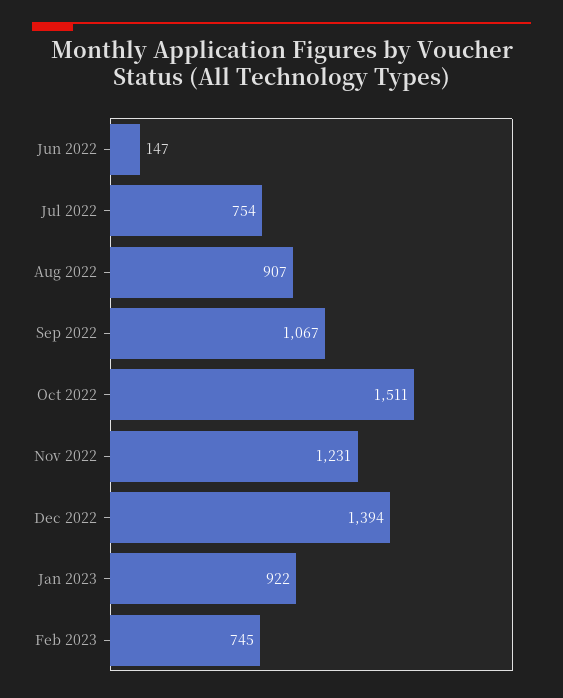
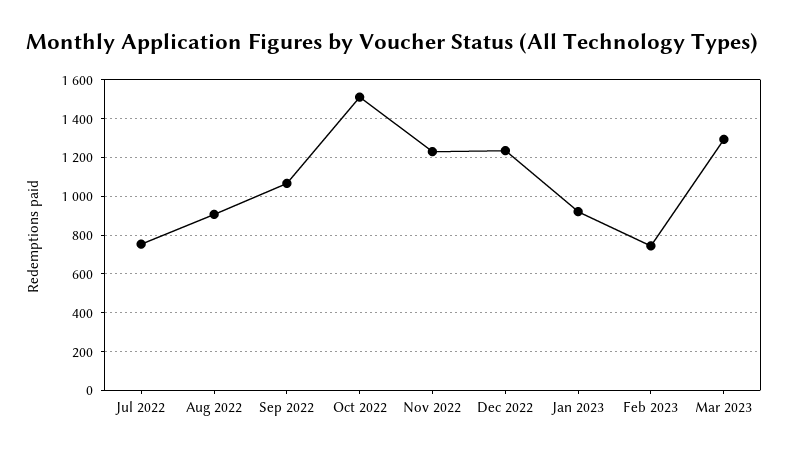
Jun 2022: 147 -> none
Dec 2022: 1394 -> 1250
Mar 2023: none -> 1300

